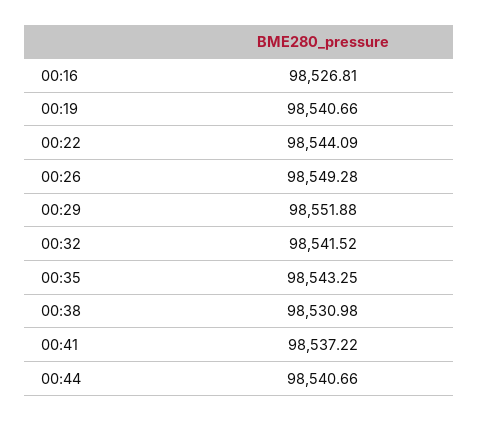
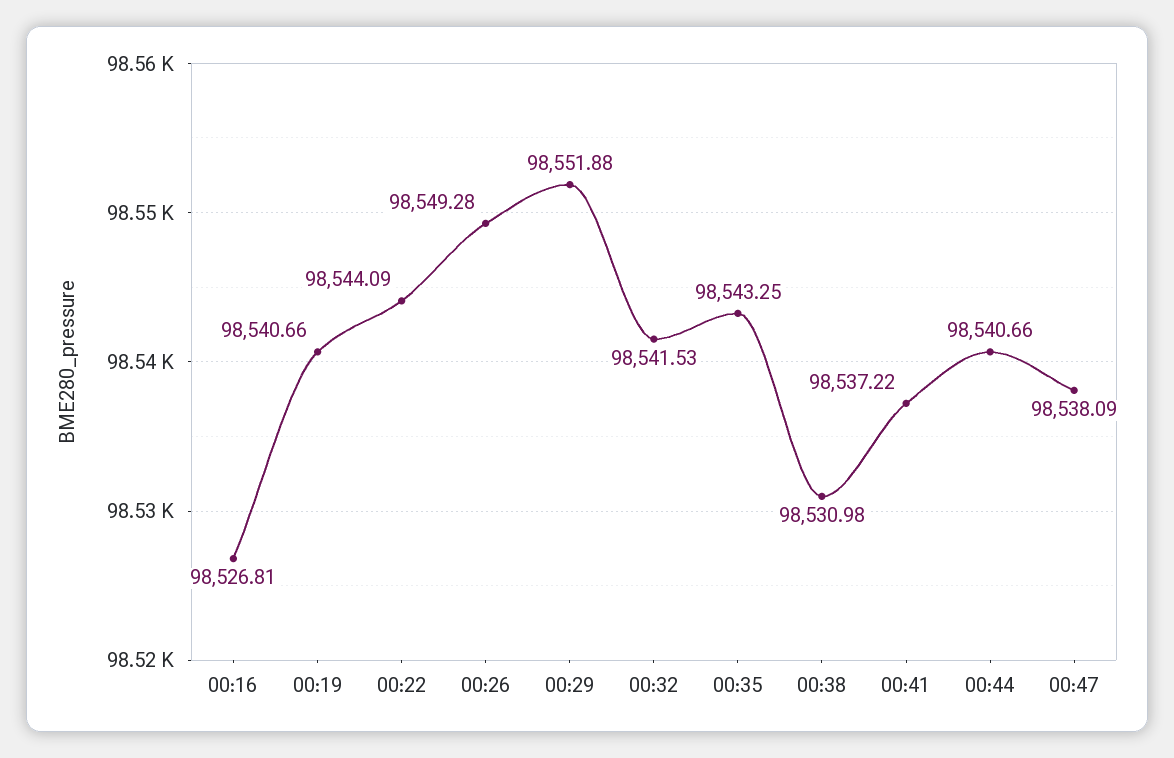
00:32: 98541.52 -> 98541.53
00:47: none -> 98538.09

